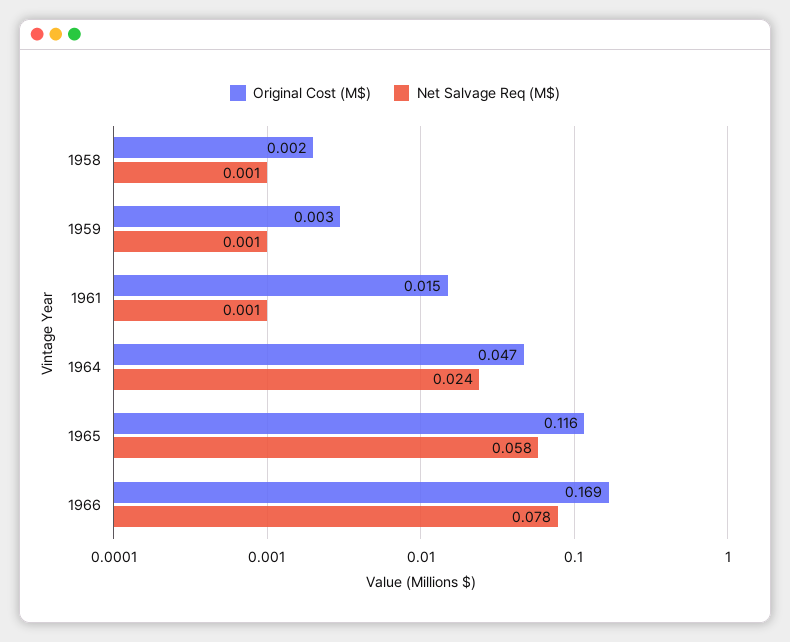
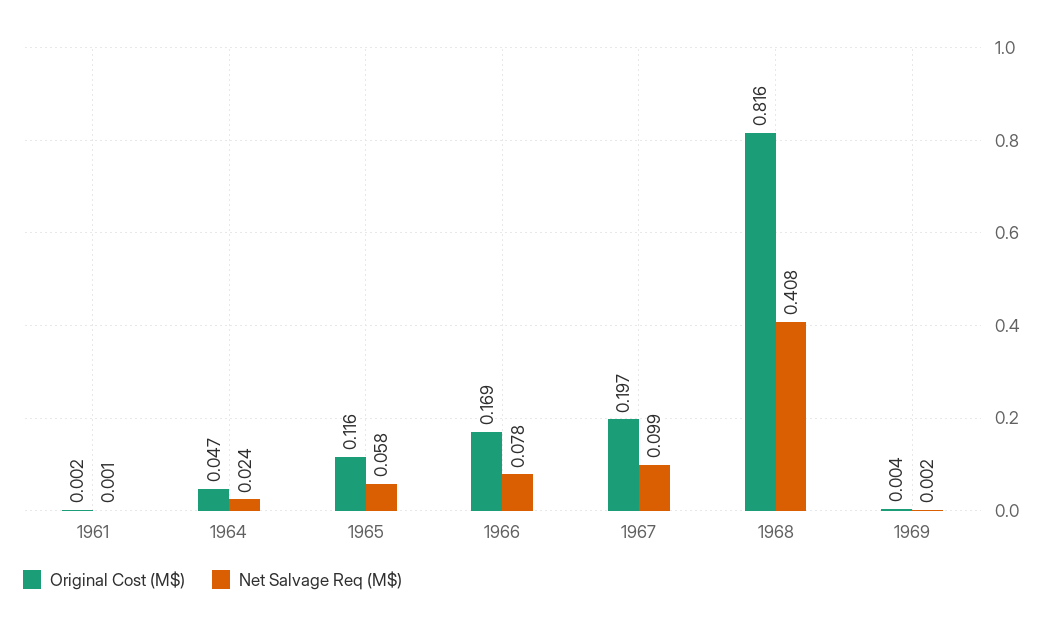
Original Cost (M$), 1958: 0.002 -> none
Net Salvage Req (M$), 1958: 0.001 -> none
Original Cost (M$), 1959: 0.003 -> none
Net Salvage Req (M$), 1959: 0.001 -> none
Original Cost (M$), 1961: 0.015 -> 0.002
Original Cost (M$), 1967: none -> 0.197
Net Salvage Req (M$), 1967: none -> 0.099
Original Cost (M$), 1968: none -> 0.816
Net Salvage Req (M$), 1968: none -> 0.408
Original Cost (M$), 1969: none -> 0.004
Net Salvage Req (M$), 1969: none -> 0.002

